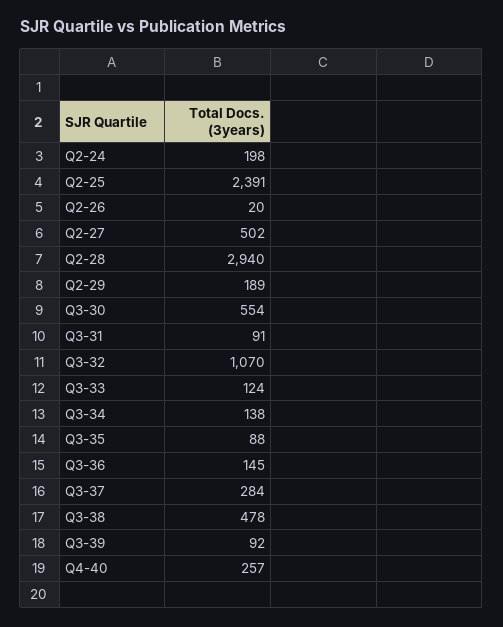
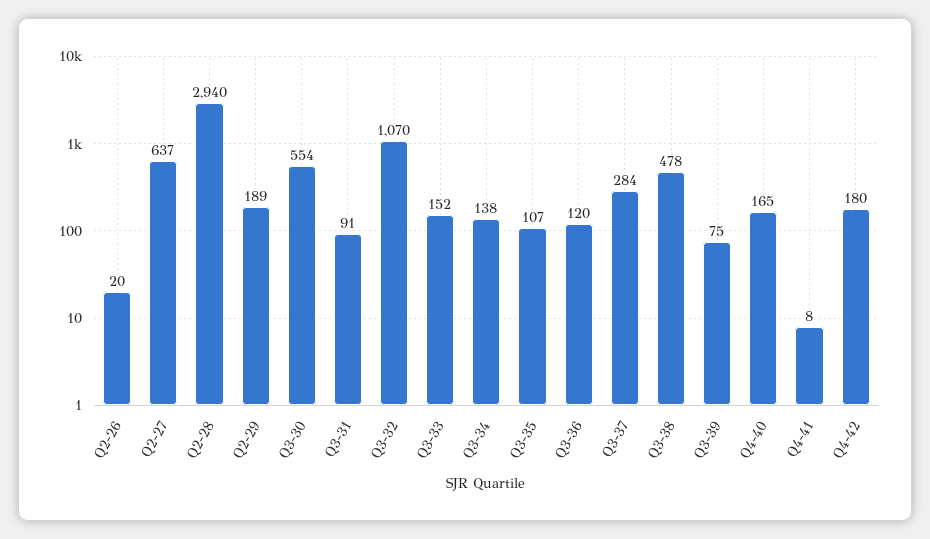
Q2-24: 198 -> none
Q2-25: 2391 -> none
Q2-27: 502 -> 637
Q3-33: 124 -> 152
Q3-35: 88 -> 107
Q3-36: 145 -> 120
Q3-39: 92 -> 75
Q4-40: 257 -> 165
Q4-41: none -> 8
Q4-42: none -> 180

